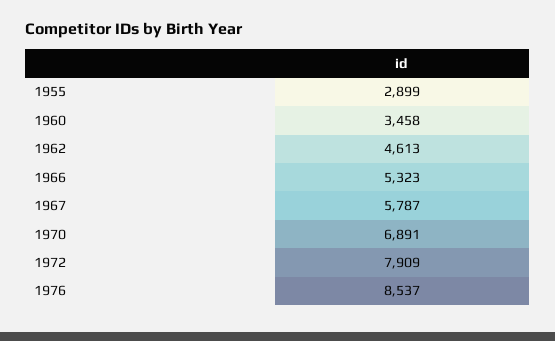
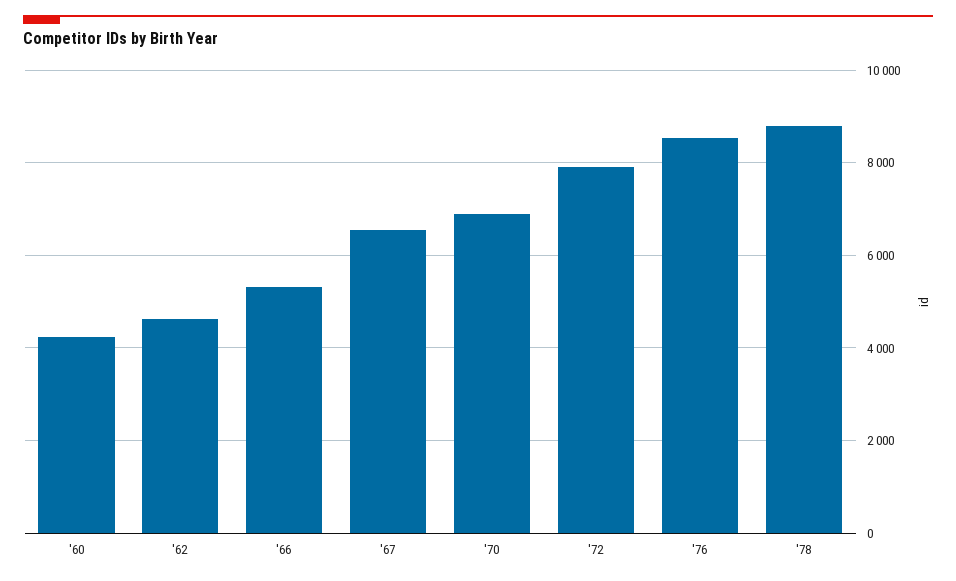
1955: 2899 -> none
1960: 3458 -> 4200
1967: 5787 -> 6600
'78: none -> 8800

